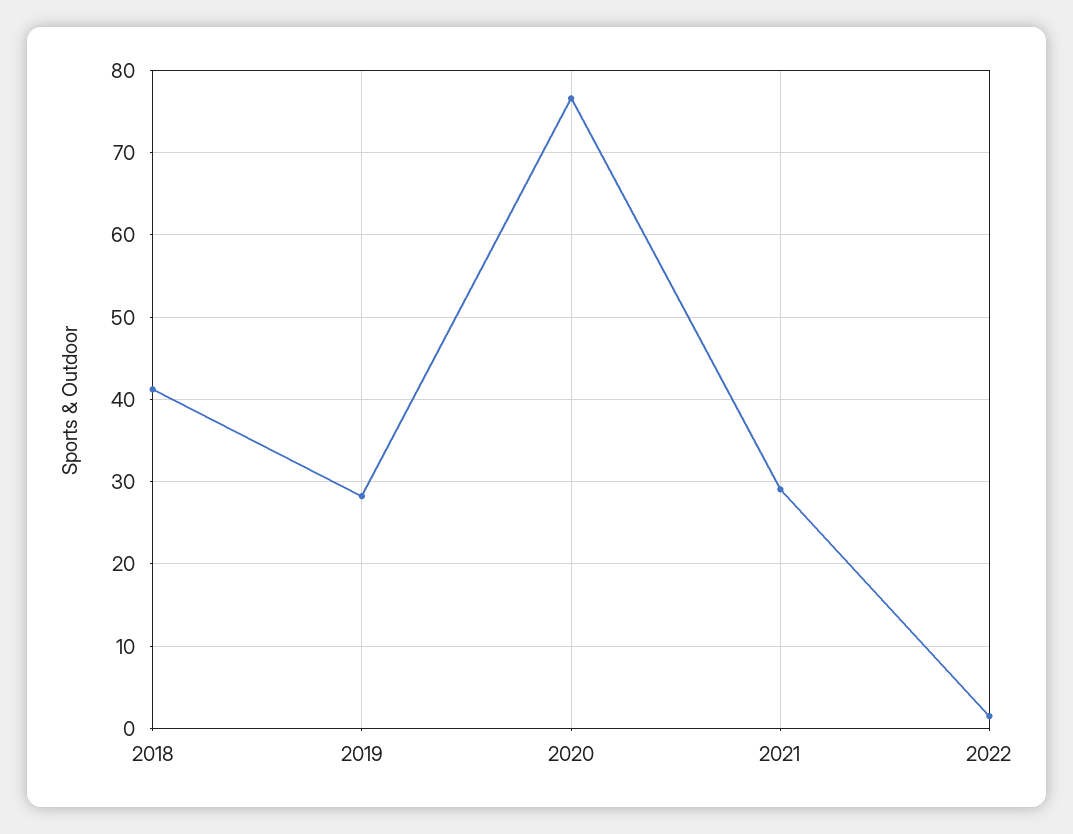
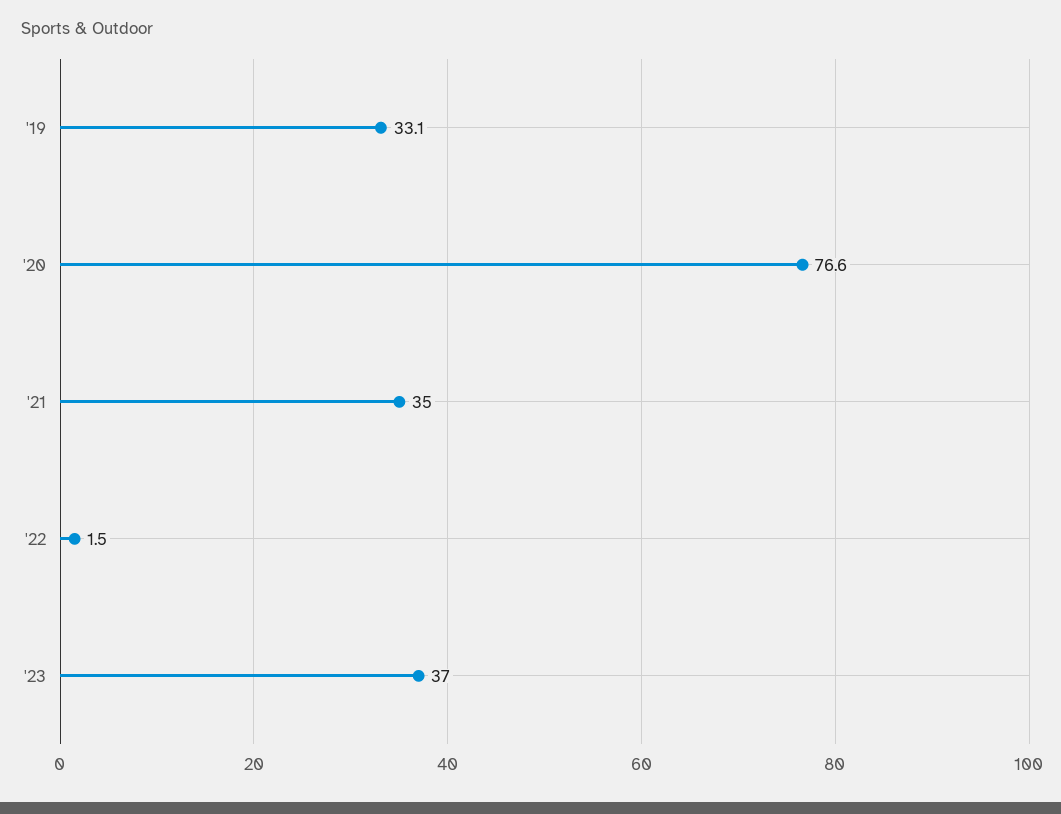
2018: 41 -> none
2019: 28 -> 33.1
2021: 29 -> 35
'23: none -> 37

